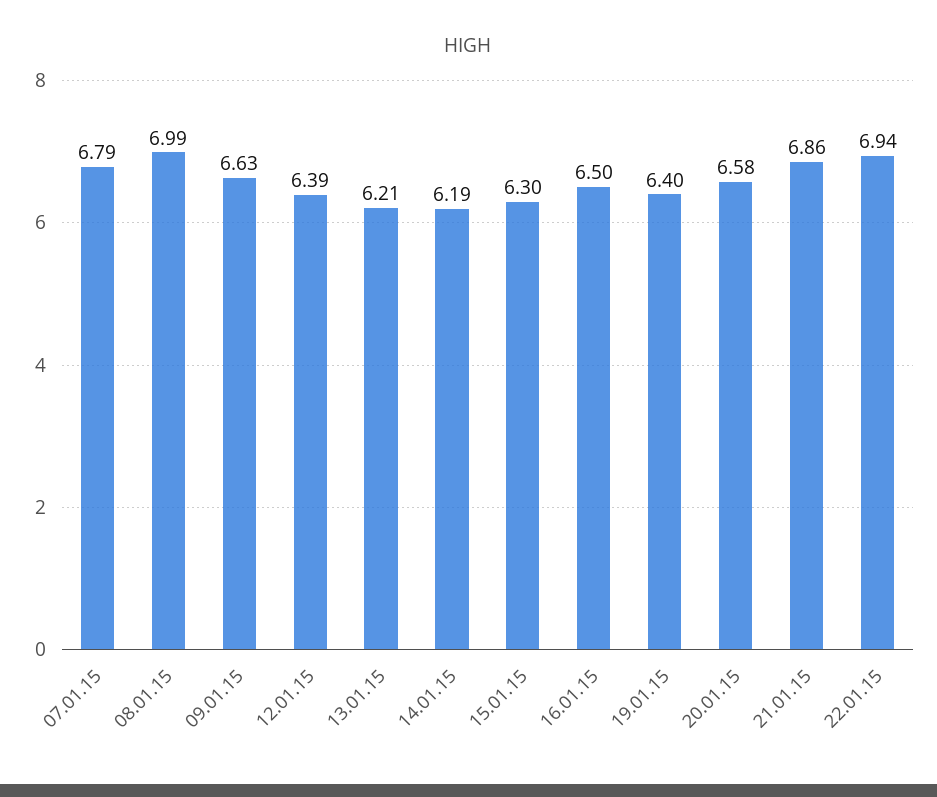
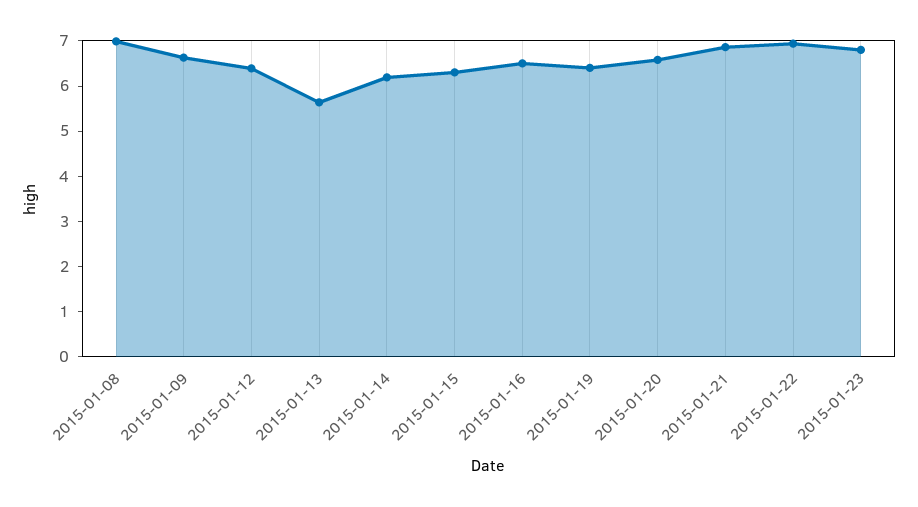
07.01.15: 6.79 -> none
13.01.15: 6.21 -> 5.6
2015-01-23: none -> 6.8

